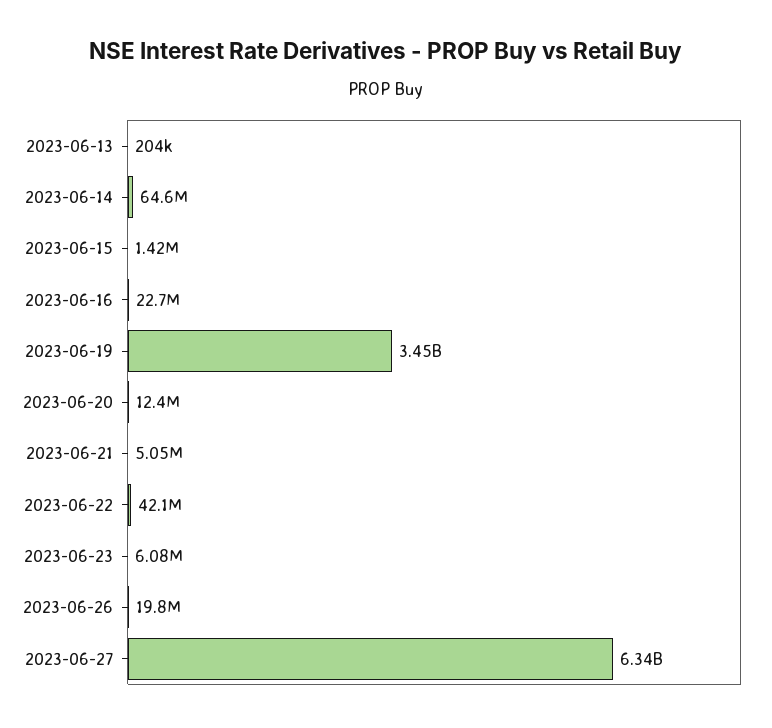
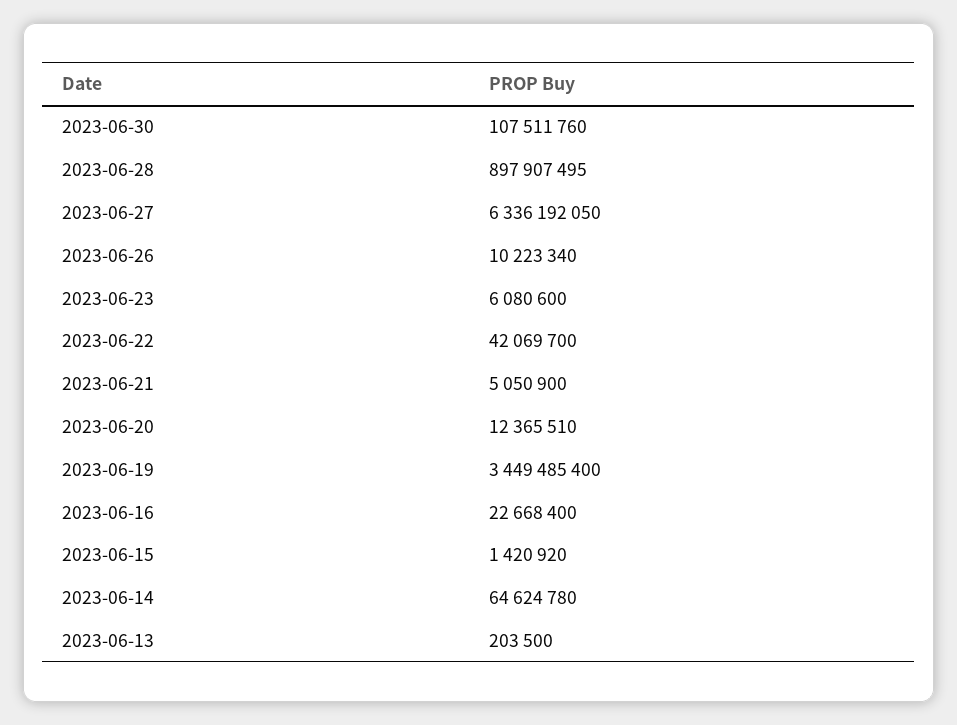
2023-06-26: 19800000 -> 10223340
2023-06-30: none -> 107511760
2023-06-28: none -> 897907495

